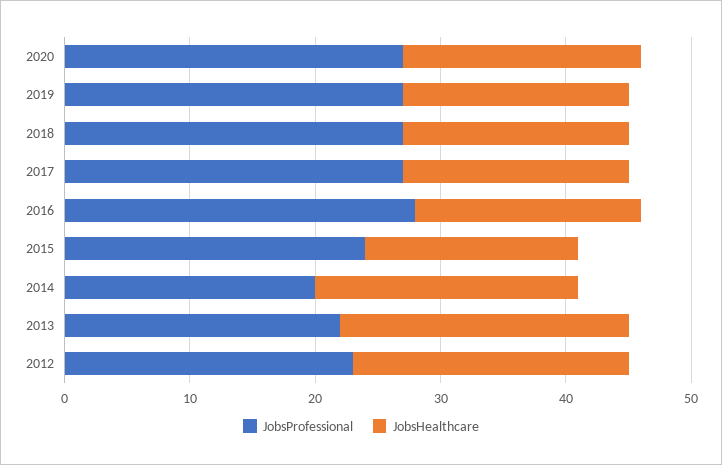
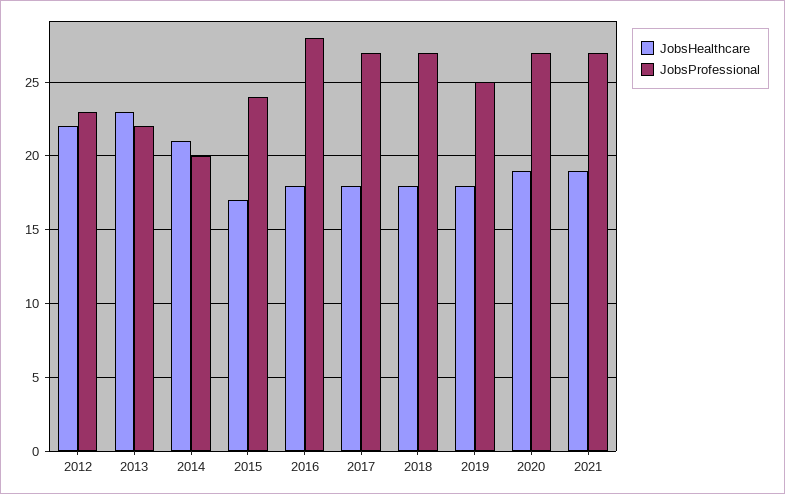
JobsProfessional, 2019: 27 -> 25
JobsHealthcare, 2021: none -> 19
JobsProfessional, 2021: none -> 27

